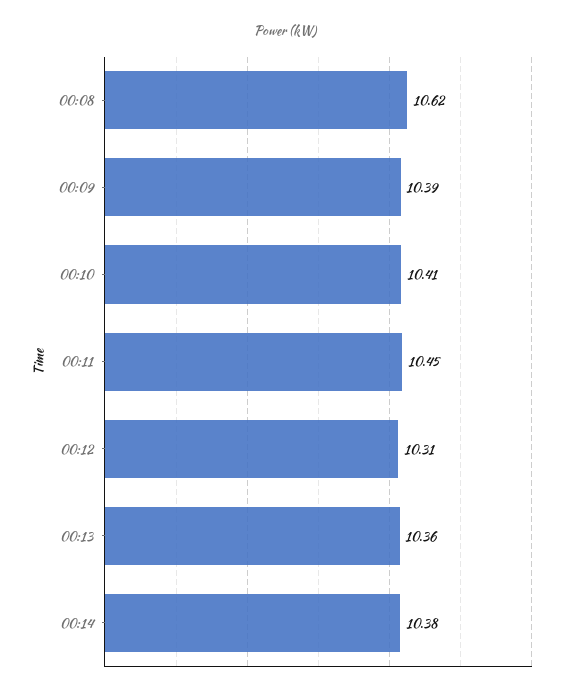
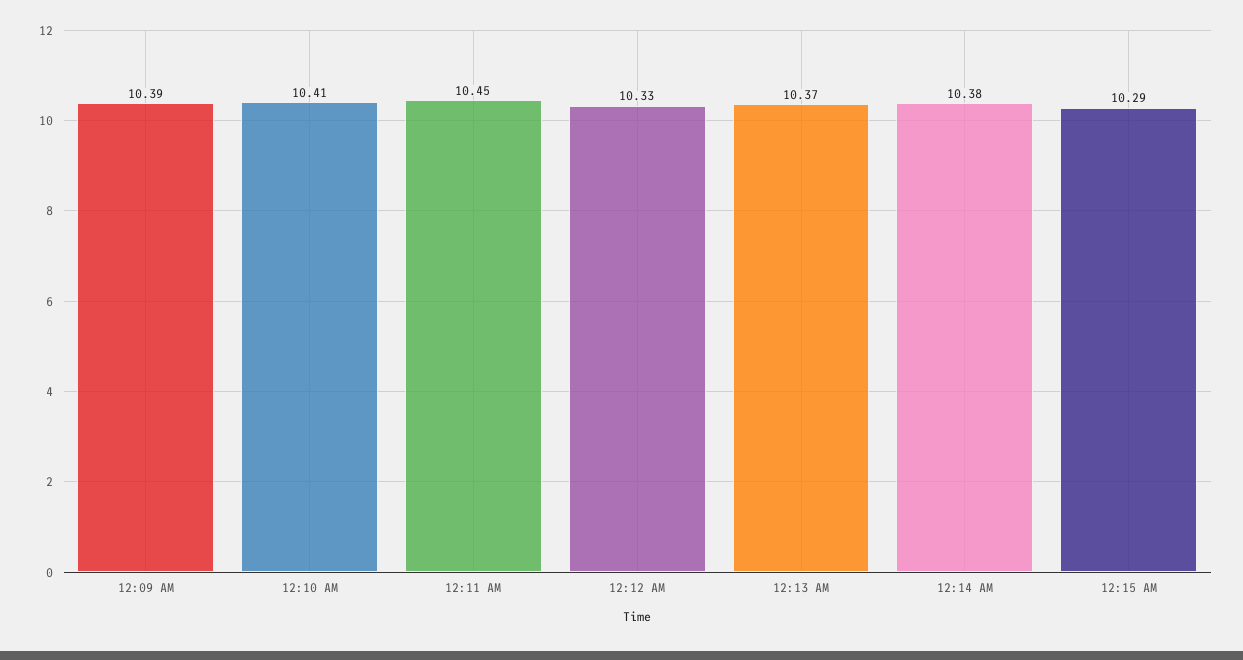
00:08: 10.62 -> none
00:12: 10.31 -> 10.33
00:13: 10.36 -> 10.37
12:15 AM: none -> 10.29

